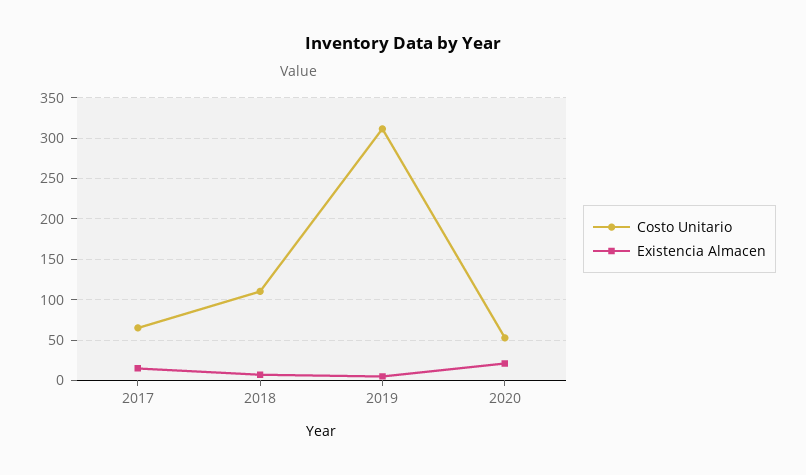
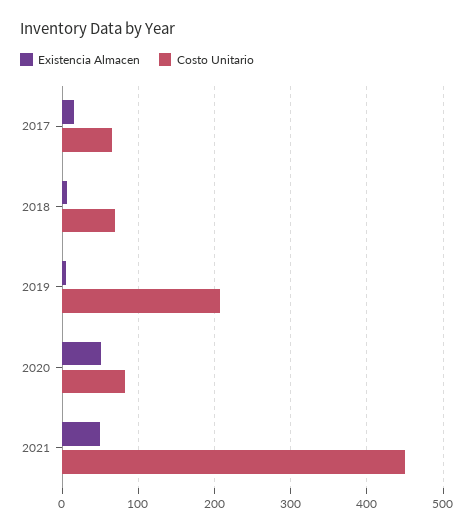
Costo Unitario, 2018: 110 -> 70
Costo Unitario, 2019: 310 -> 210
Costo Unitario, 2020: 50 -> 80
Existencia Almacen, 2020: 20 -> 50
Existencia Almacen, 2021: none -> 50
Costo Unitario, 2021: none -> 450

